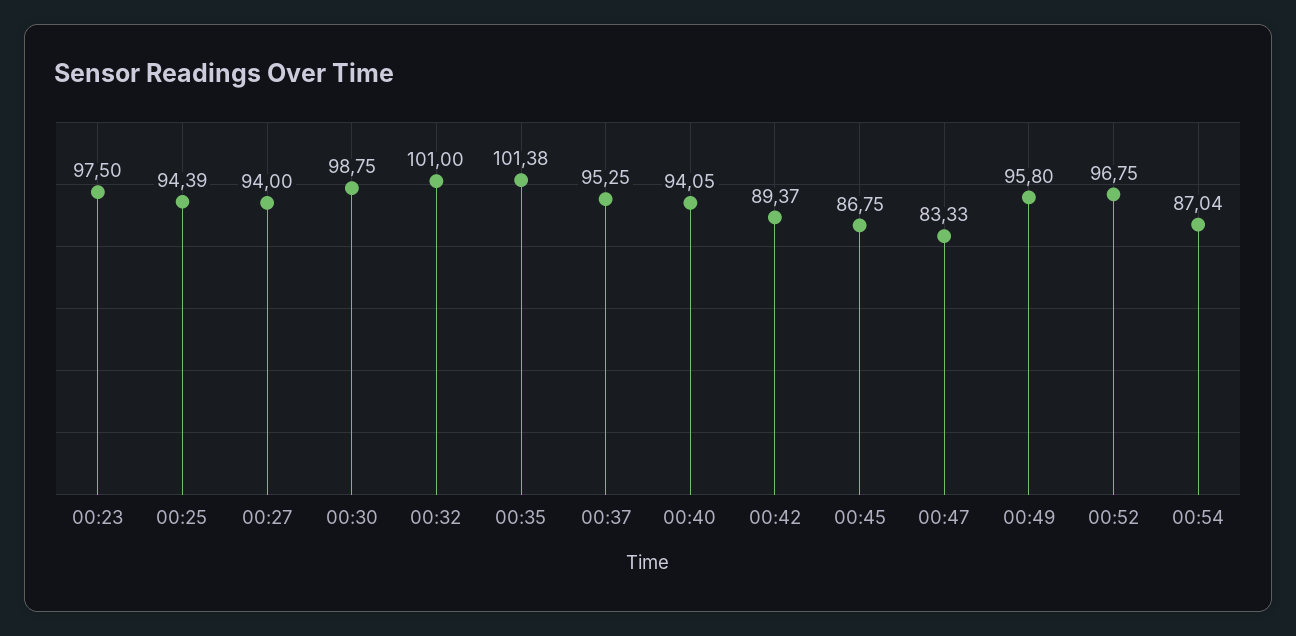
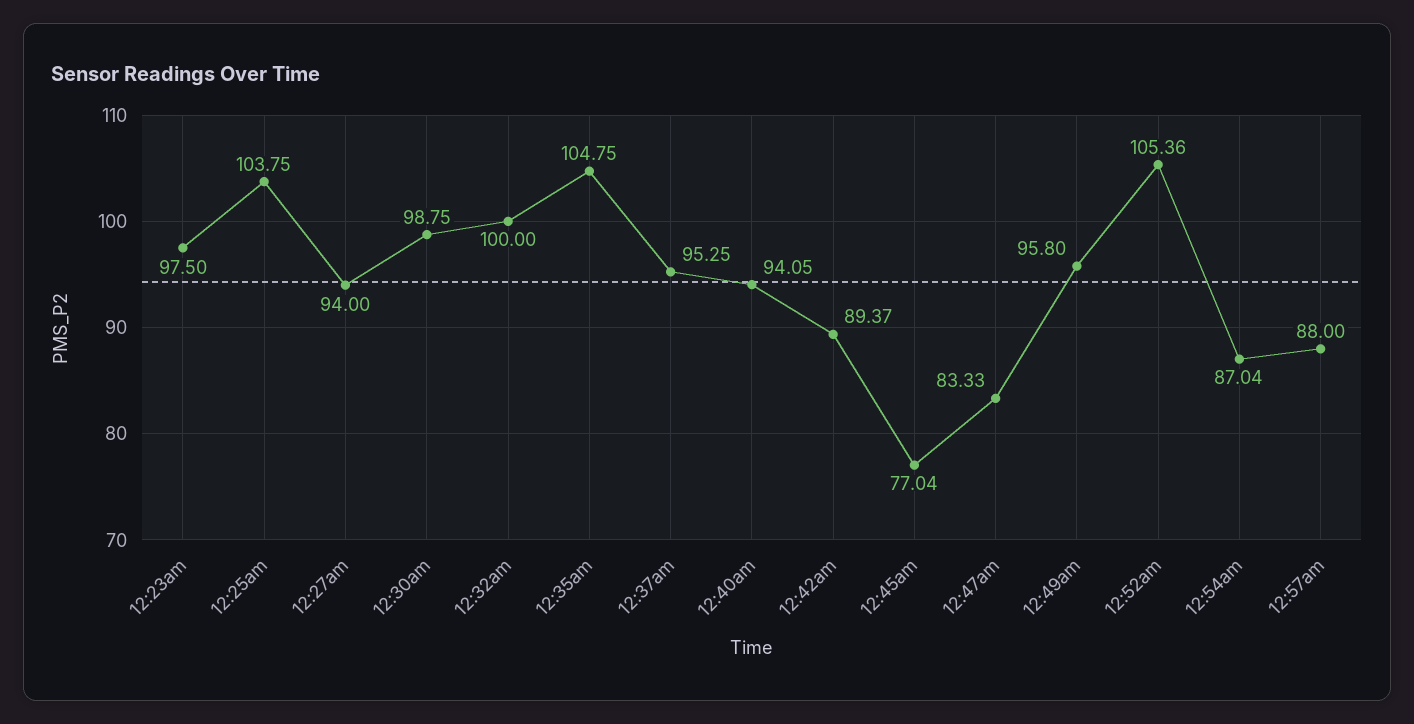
00:25: 94.39 -> 103.75
00:32: 101 -> 100
00:35: 101.38 -> 104.75
00:45: 86.75 -> 77.04
00:52: 96.75 -> 105.36
12:57am: none -> 88

